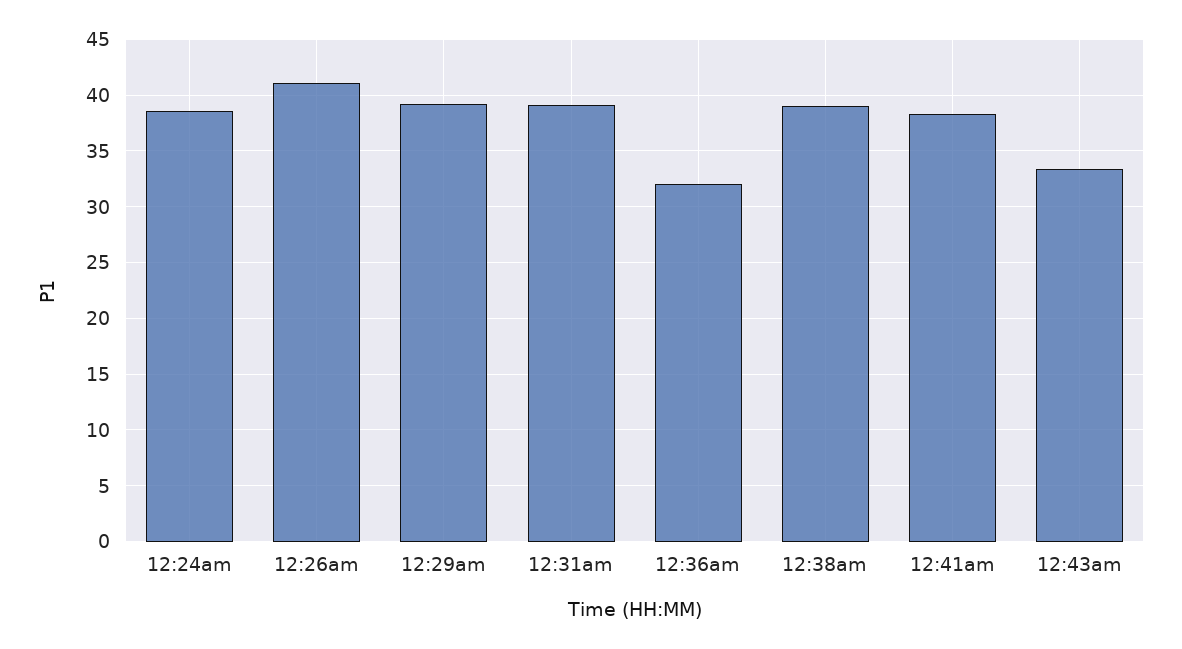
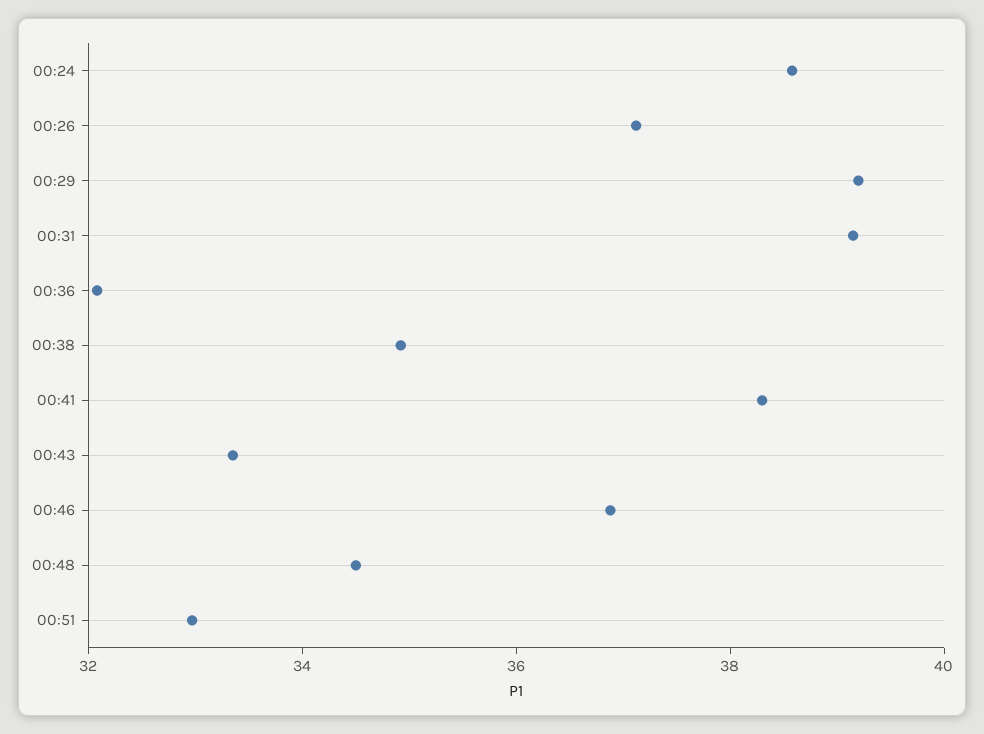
12:26am: 41 -> 37
12:38am: 39 -> 35
00:46: none -> 37
00:48: none -> 34.5
00:51: none -> 33

